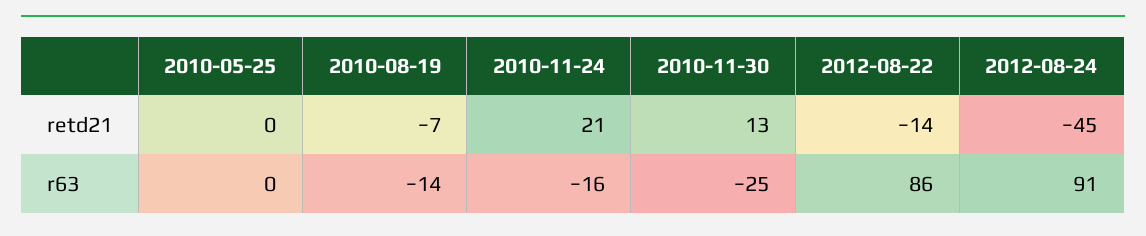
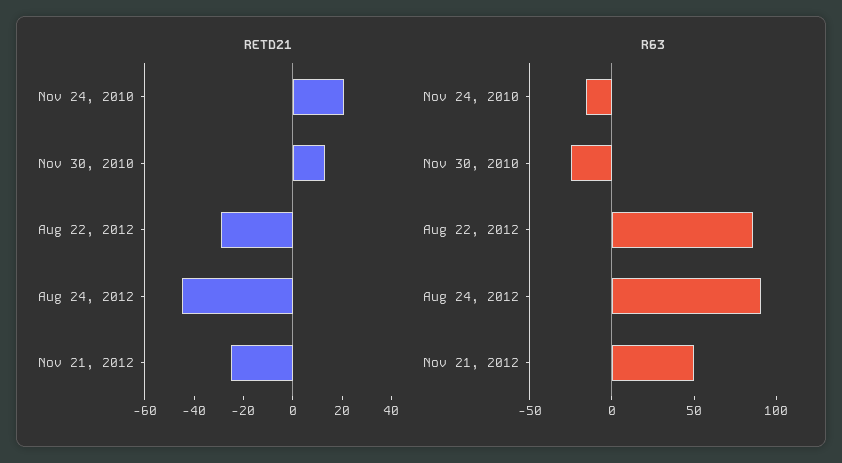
retd21, 2010-05-25: 0 -> none
retd21, 2010-08-19: -7 -> none
retd21, 2012-08-22: -14 -> -30
r63, 2010-05-25: 0 -> none
r63, 2010-08-19: -14 -> none
retd21, Nov 21, 2012: none -> -25
r63, Nov 21, 2012: none -> 50

